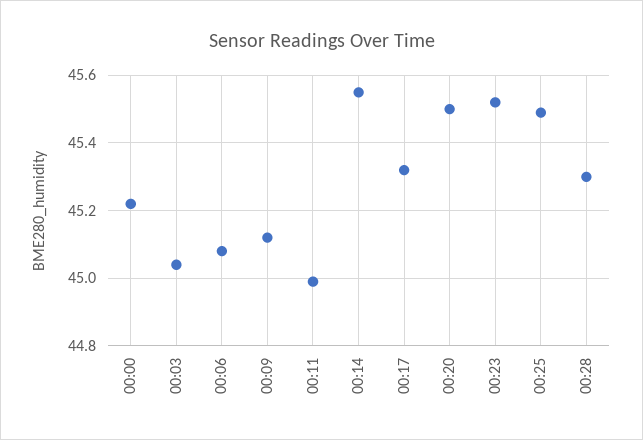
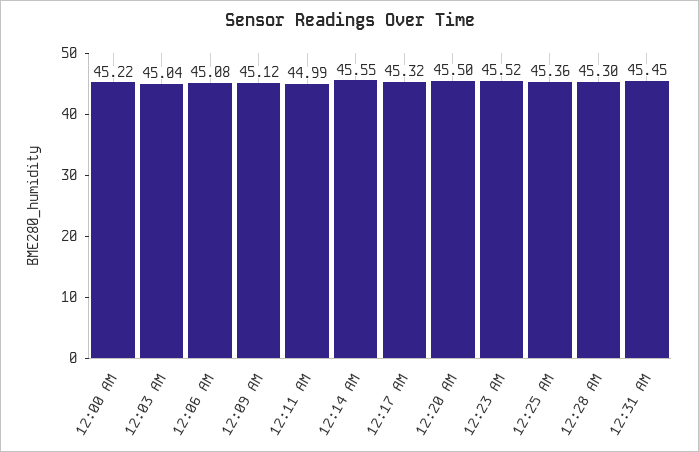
00:25: 45.5 -> 45.36
12:31 AM: none -> 45.45

